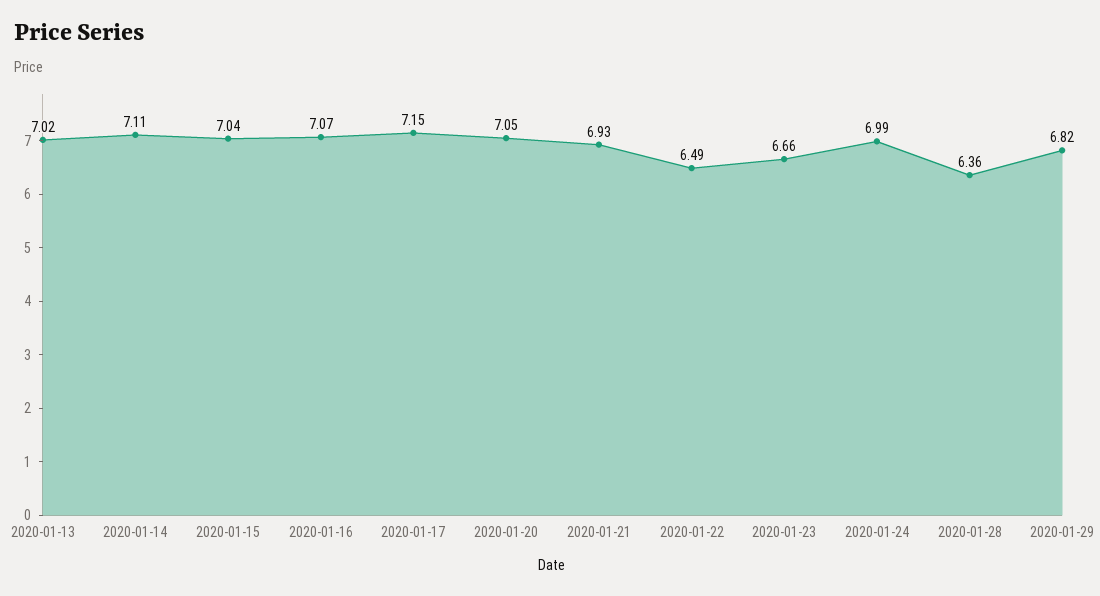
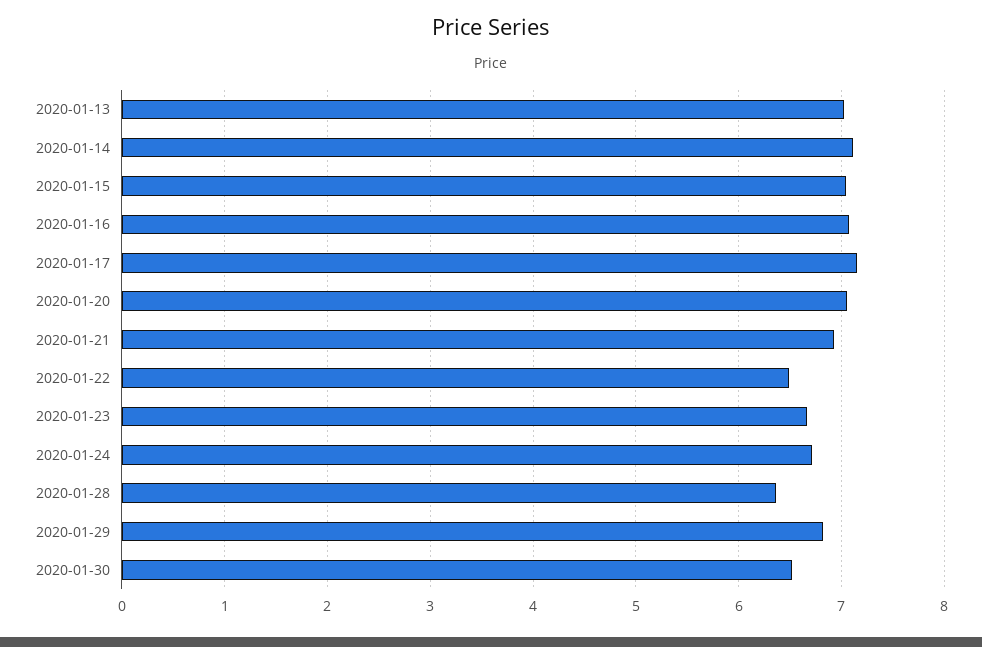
2020-01-24: 6.99 -> 6.7
2020-01-30: none -> 6.5

